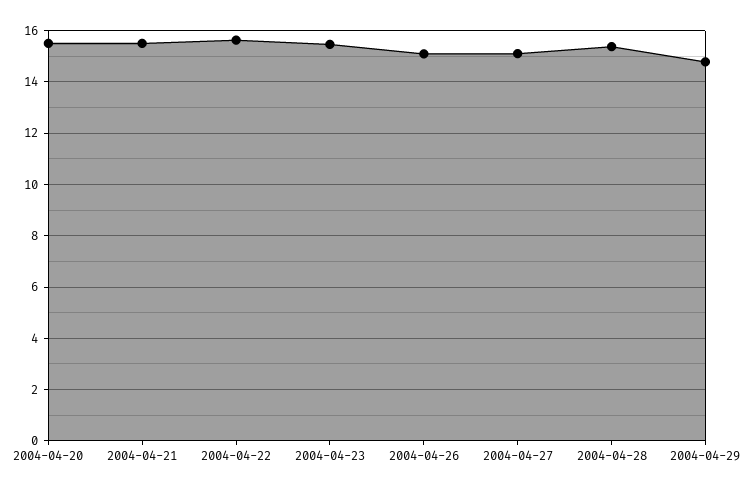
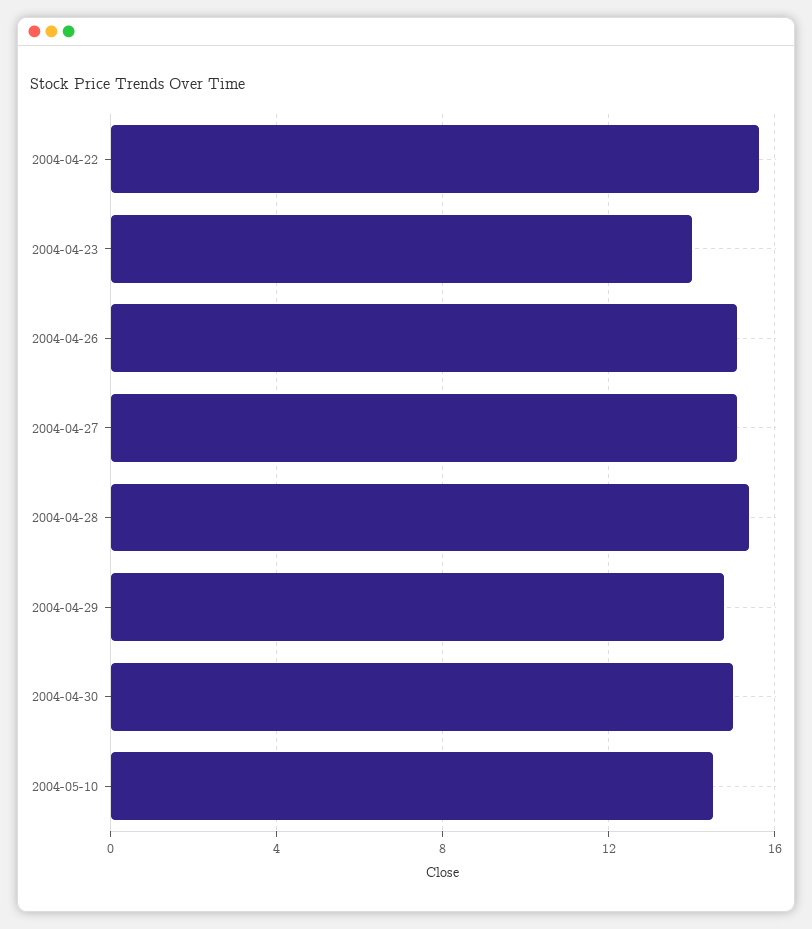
2004-04-20: 15.5 -> none
2004-04-21: 15.5 -> none
2004-04-23: 15.5 -> 14
2004-04-30: none -> 15
2004-05-10: none -> 14.5

